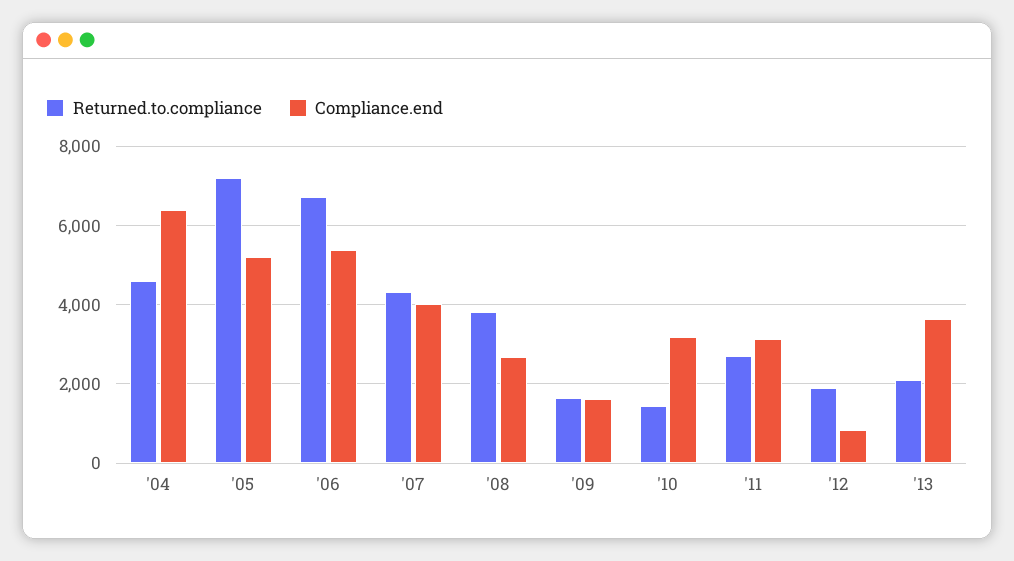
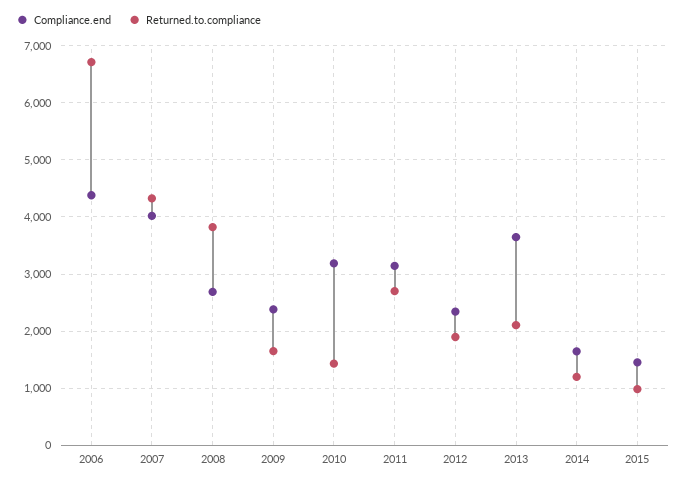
Returned.to.compliance, '04: 4600 -> none
Compliance.end, '04: 6400 -> none
Returned.to.compliance, '05: 7200 -> none
Compliance.end, '05: 5200 -> none
Compliance.end, '06: 5400 -> 4400
Compliance.end, '09: 1600 -> 2400
Compliance.end, '12: 800 -> 2400
Compliance.end, 2014: none -> 1600
Returned.to.compliance, 2014: none -> 1200
Compliance.end, 2015: none -> 1400
Returned.to.compliance, 2015: none -> 1000

